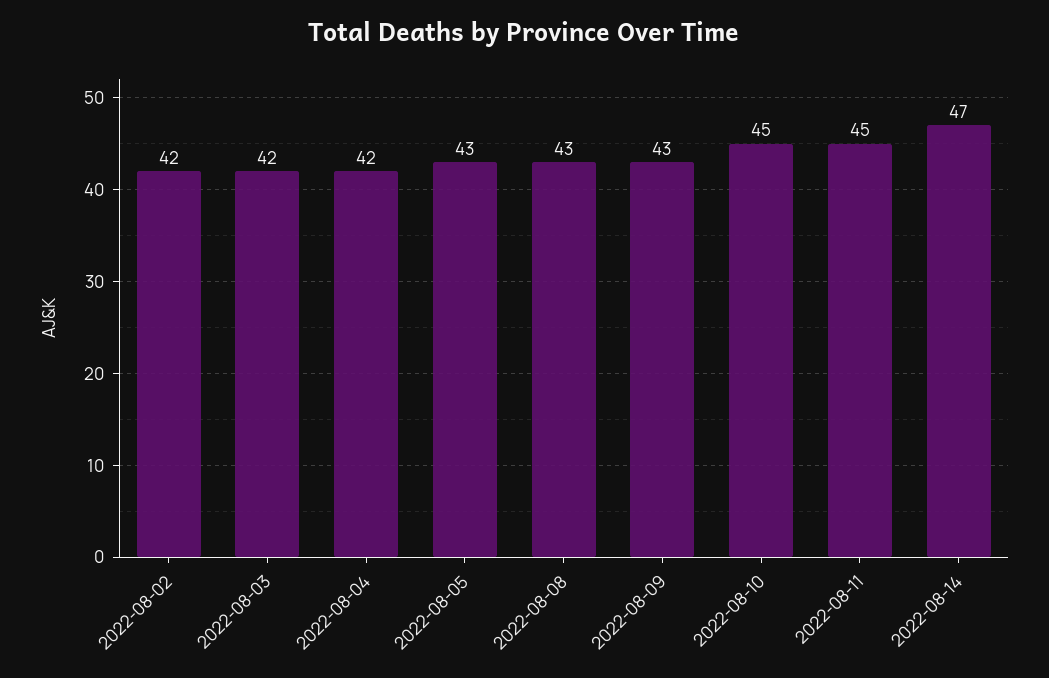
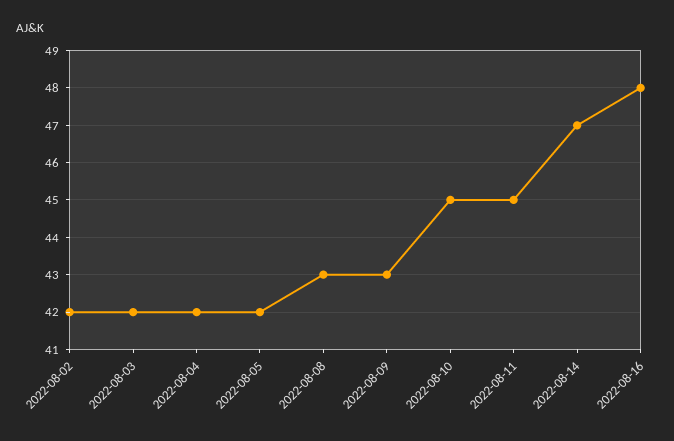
2022-08-05: 43 -> 42
2022-08-16: none -> 48

